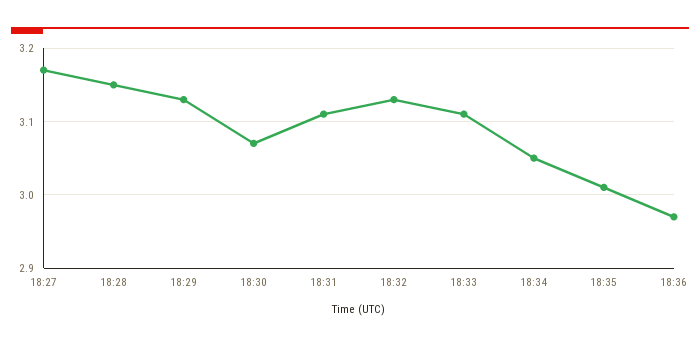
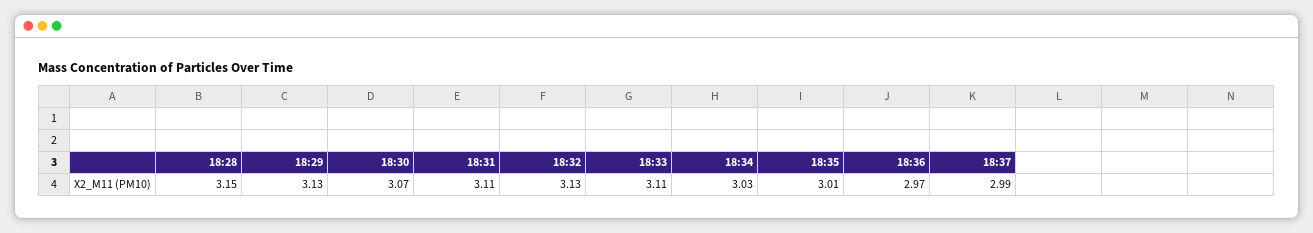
18:27: 3.17 -> none
18:34: 3.05 -> 3.03
18:37: none -> 2.99

